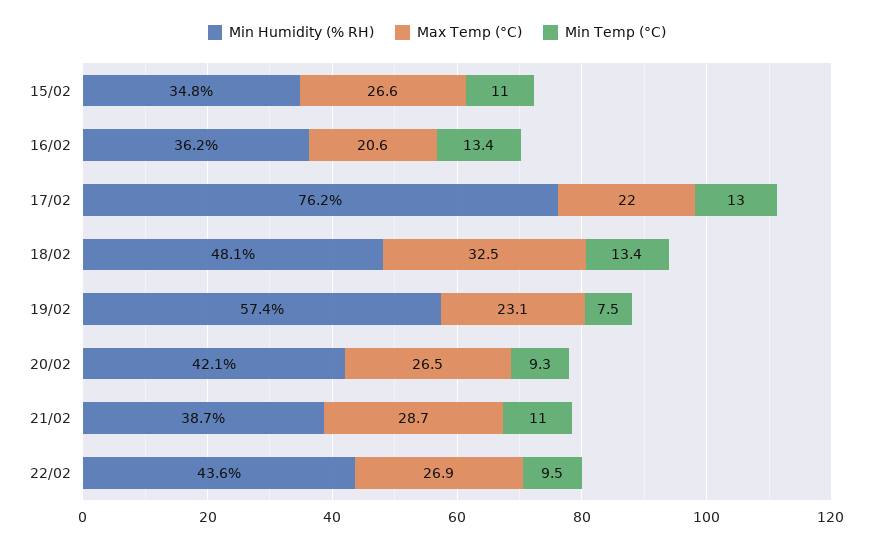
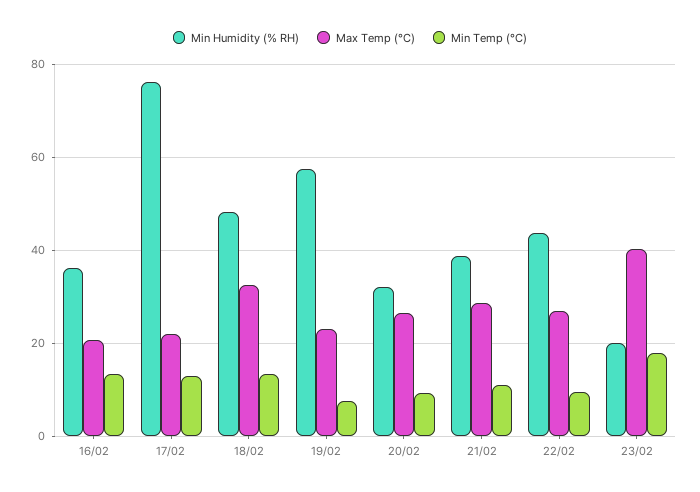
Min Humidity (% RH), 15/02: 34.8 -> none
Max Temp (°C), 15/02: 26.6 -> none
Min Temp (°C), 15/02: 11 -> none
Min Humidity (% RH), 20/02: 42.1 -> 32
Min Humidity (% RH), 23/02: none -> 20
Max Temp (°C), 23/02: none -> 40
Min Temp (°C), 23/02: none -> 18

